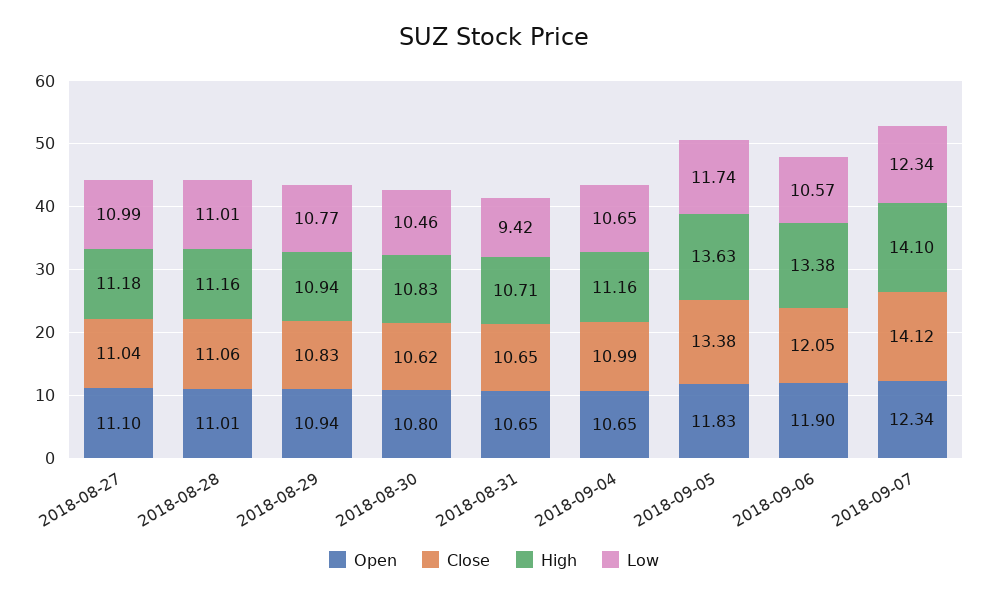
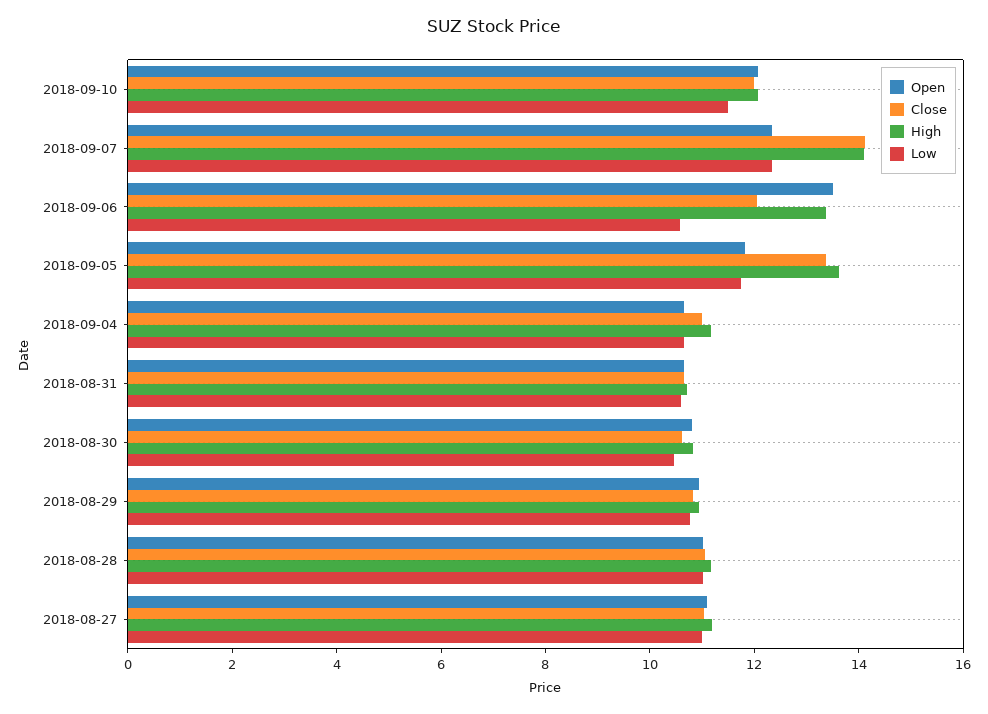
Low, 2018-08-31: 9.42 -> 10.5
Open, 2018-09-06: 11.9 -> 13.5
Open, 2018-09-10: none -> 12
Close, 2018-09-10: none -> 12
High, 2018-09-10: none -> 12
Low, 2018-09-10: none -> 11.5

